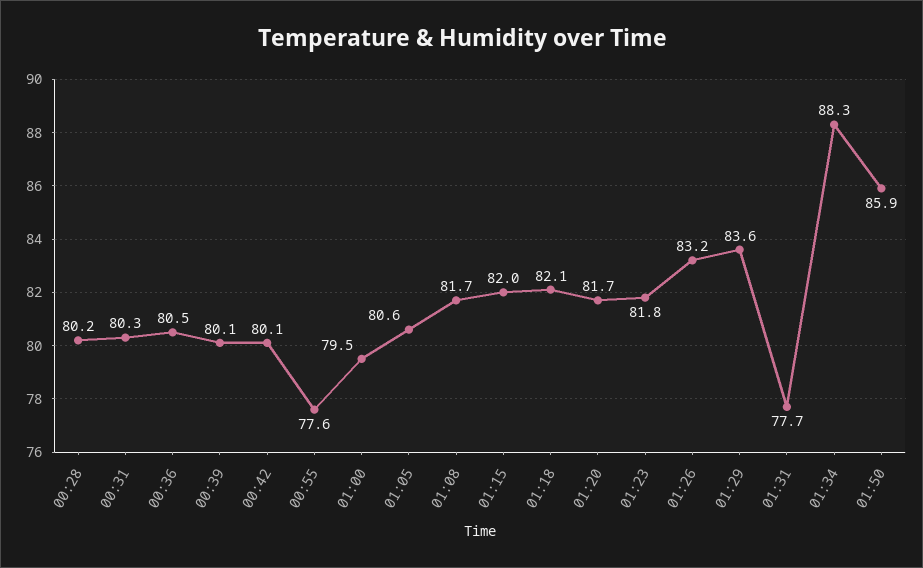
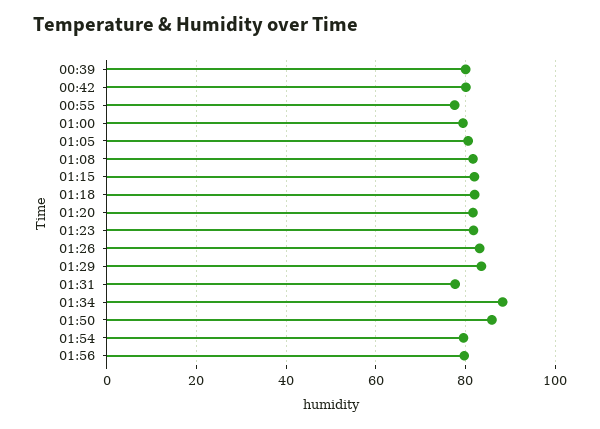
00:28: 80.2 -> none
00:31: 80.3 -> none
00:36: 80.5 -> none
01:54: none -> 80
01:56: none -> 80

